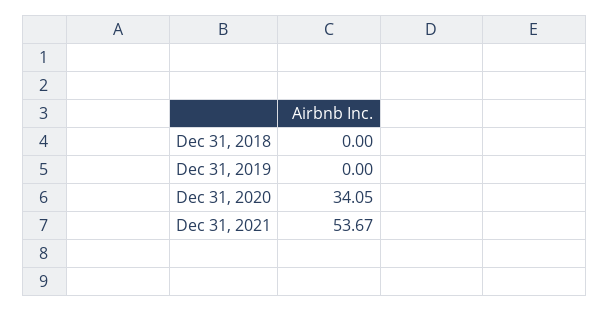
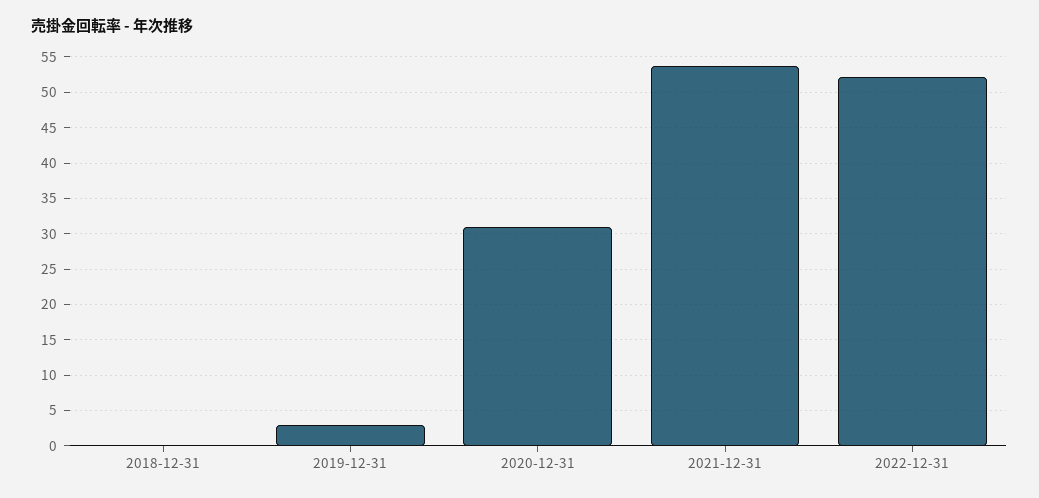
Dec 31, 2019: 0 -> 3
Dec 31, 2020: 34.05 -> 31
2022-12-31: none -> 52

